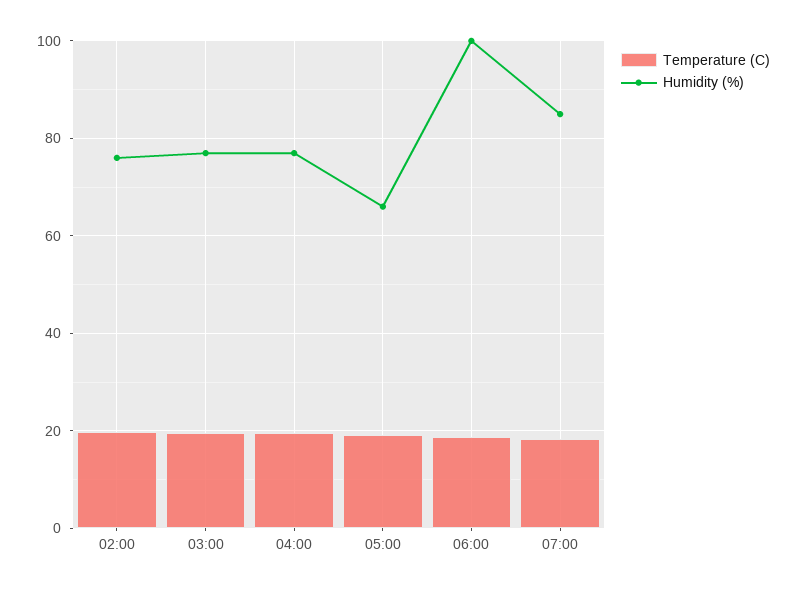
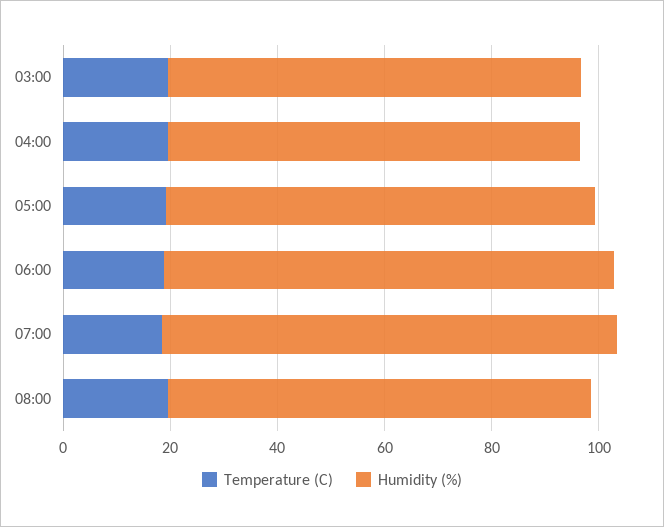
Temperature (C), 02:00: 20 -> none
Humidity (%), 02:00: 76 -> none
Humidity (%), 05:00: 66 -> 80
Humidity (%), 06:00: 100 -> 85
Temperature (C), 08:00: none -> 20
Humidity (%), 08:00: none -> 80

